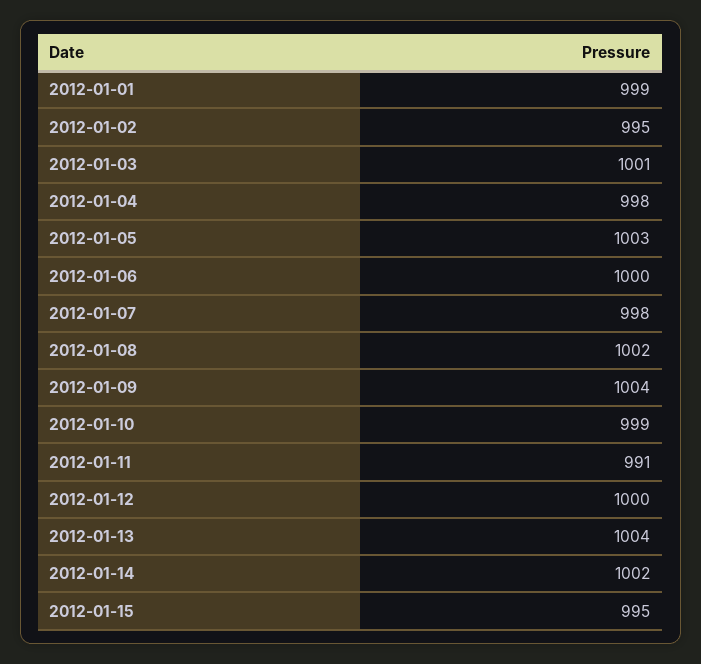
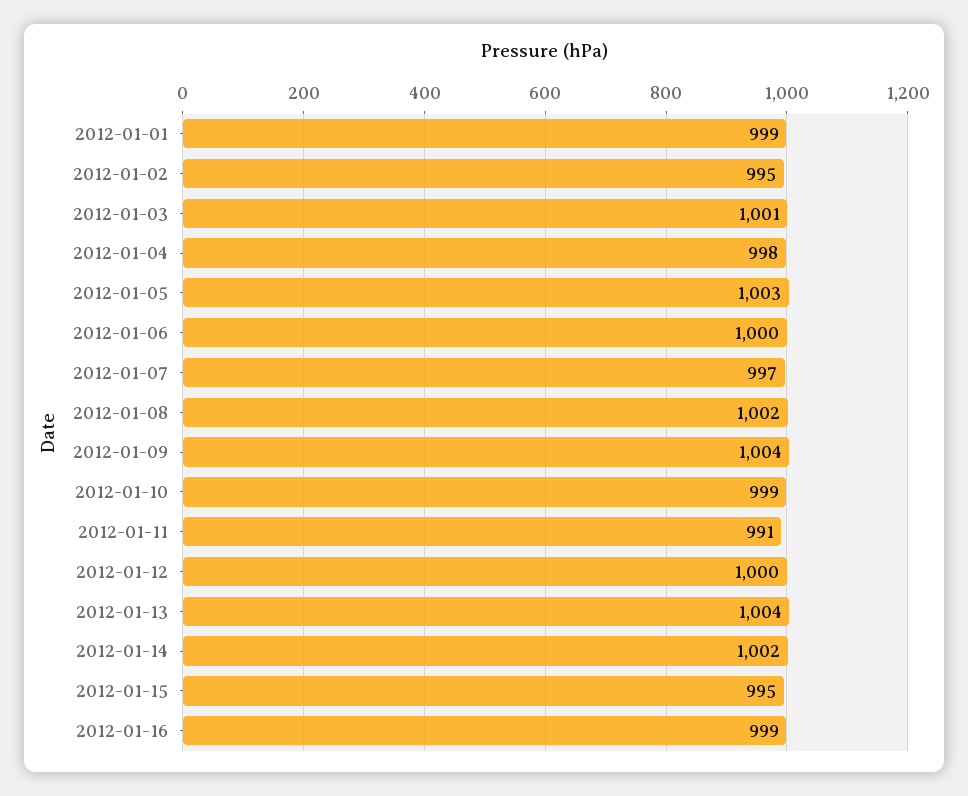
2012-01-07: 998 -> 997
2012-01-16: none -> 999

